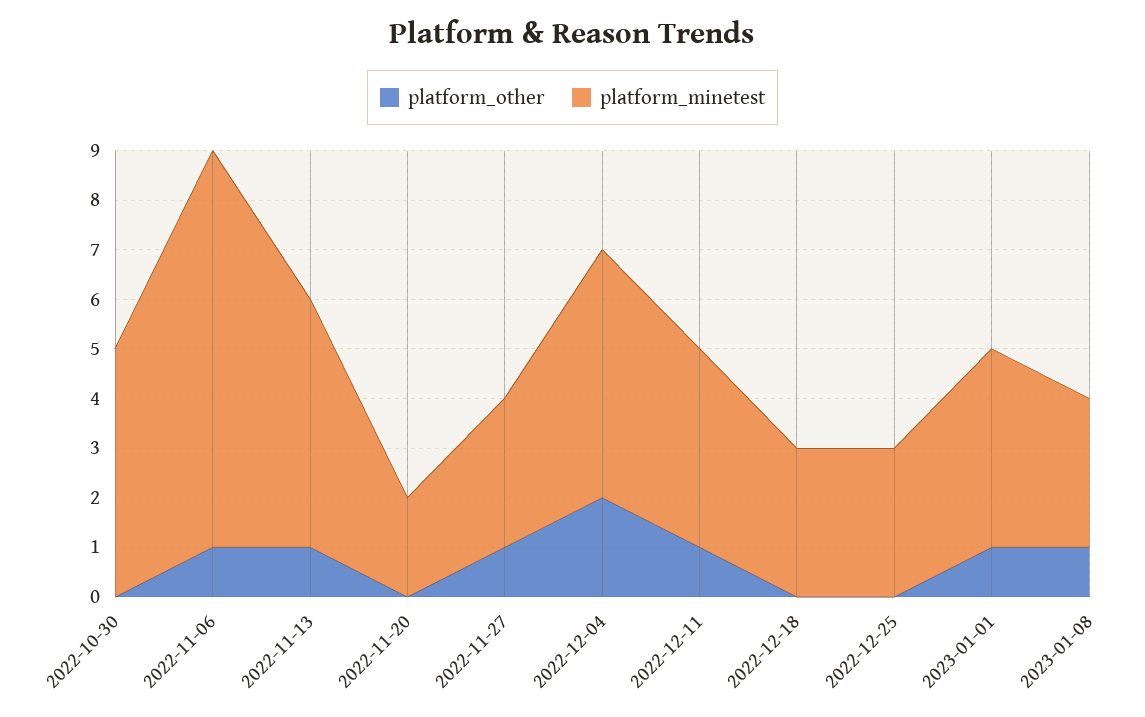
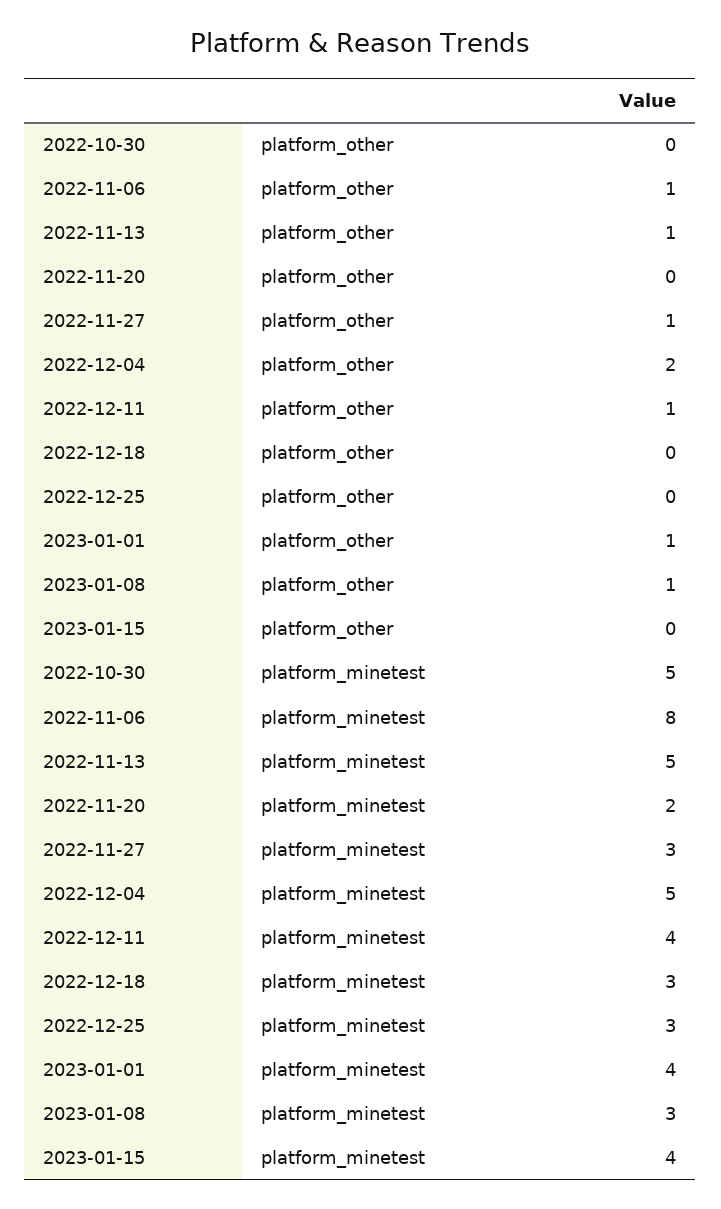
platform_other, 2023-01-15: none -> 0
platform_minetest, 2023-01-15: none -> 4

